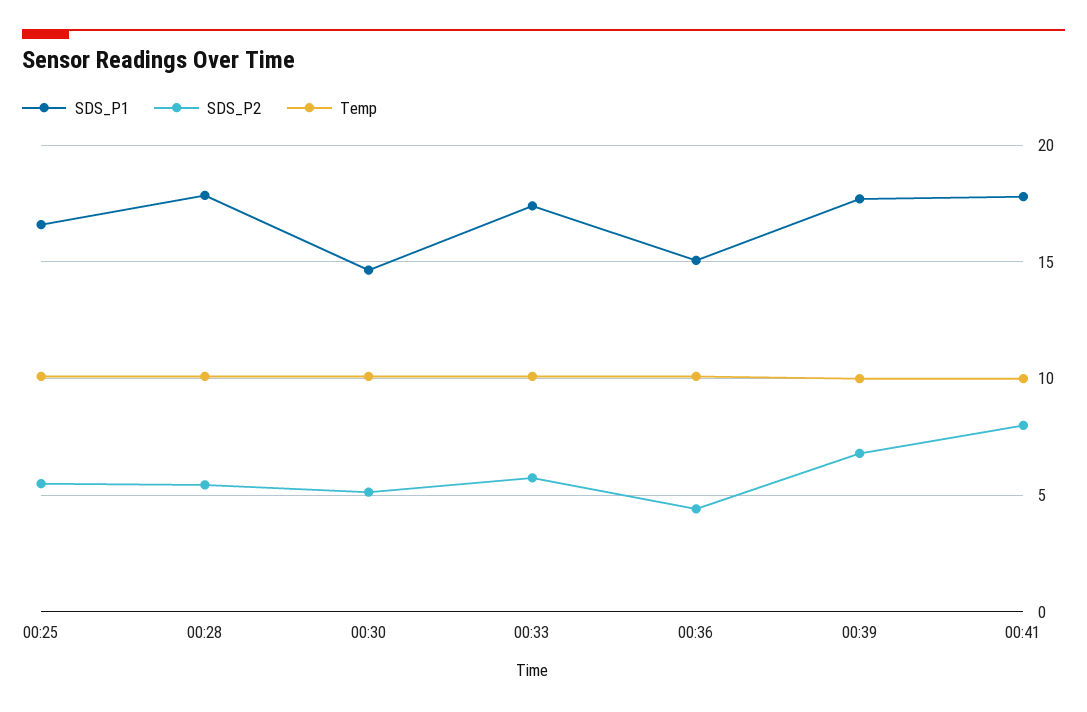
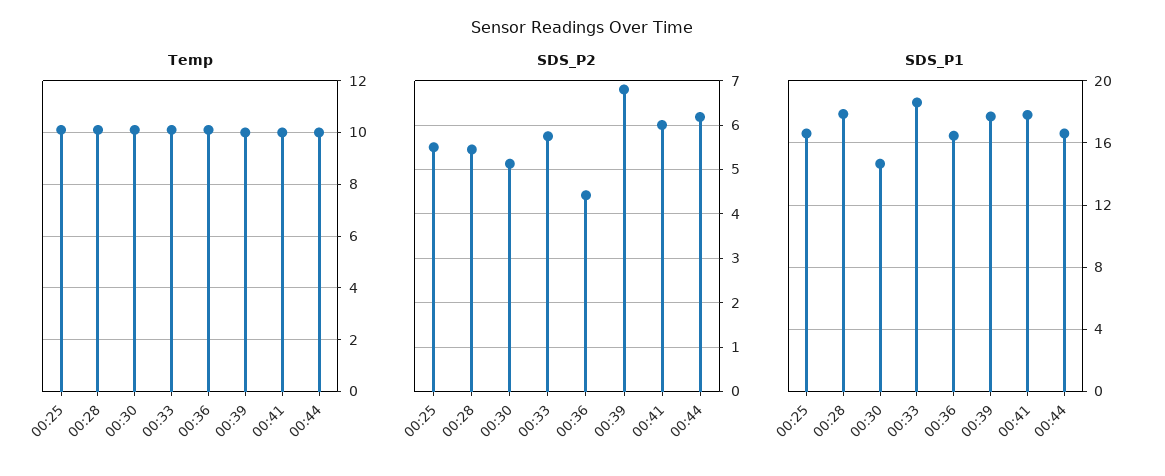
SDS_P1, 00:33: 17.5 -> 18.5
SDS_P1, 00:36: 15 -> 16.5
SDS_P2, 00:41: 8 -> 6
Temp, 00:44: none -> 10
SDS_P2, 00:44: none -> 6.2
SDS_P1, 00:44: none -> 16.5

